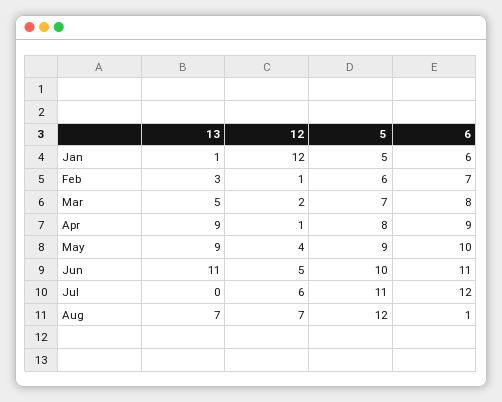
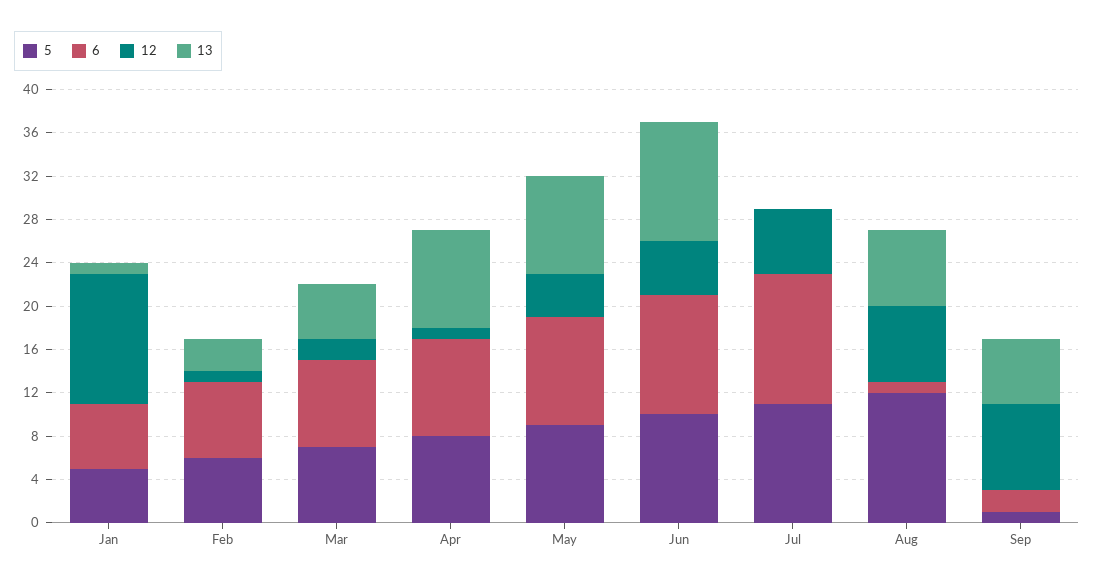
5, Sep: none -> 1
6, Sep: none -> 2
12, Sep: none -> 8
13, Sep: none -> 6

